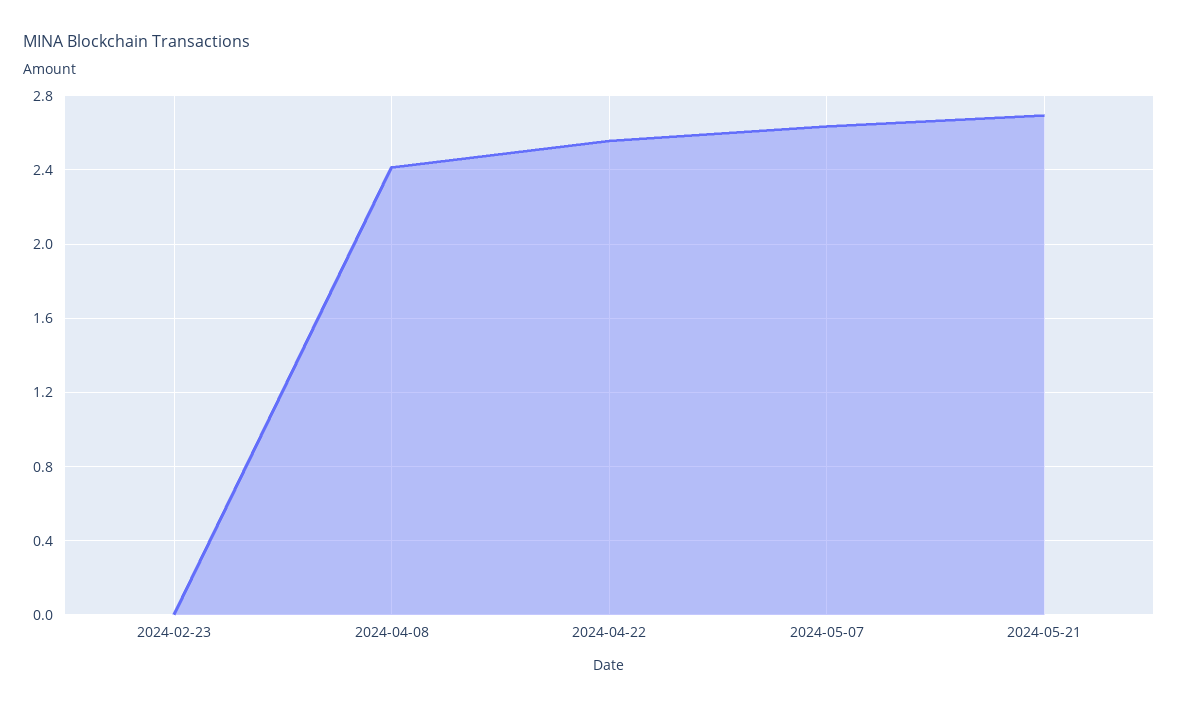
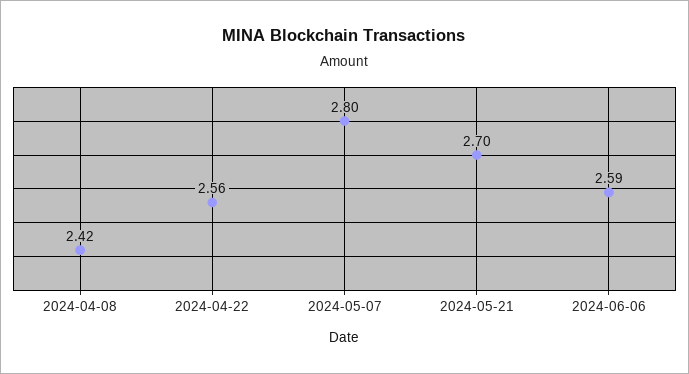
2024-02-23: 0 -> none
2024-05-07: 2.65 -> 2.8
2024-06-06: none -> 2.59

